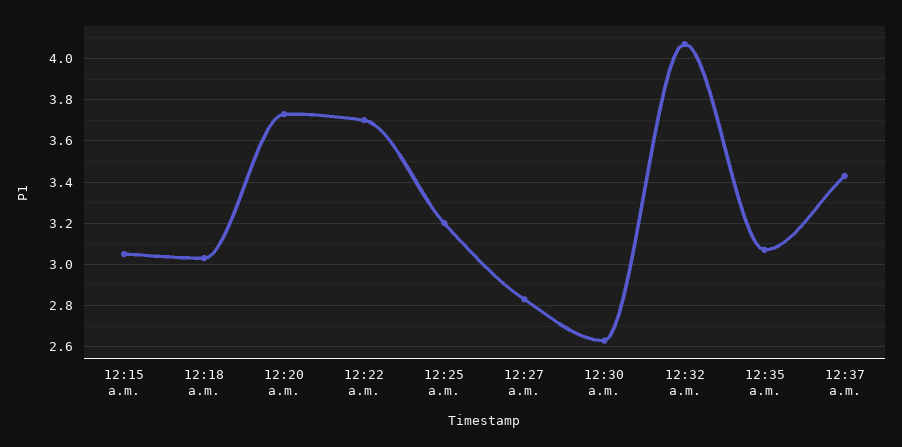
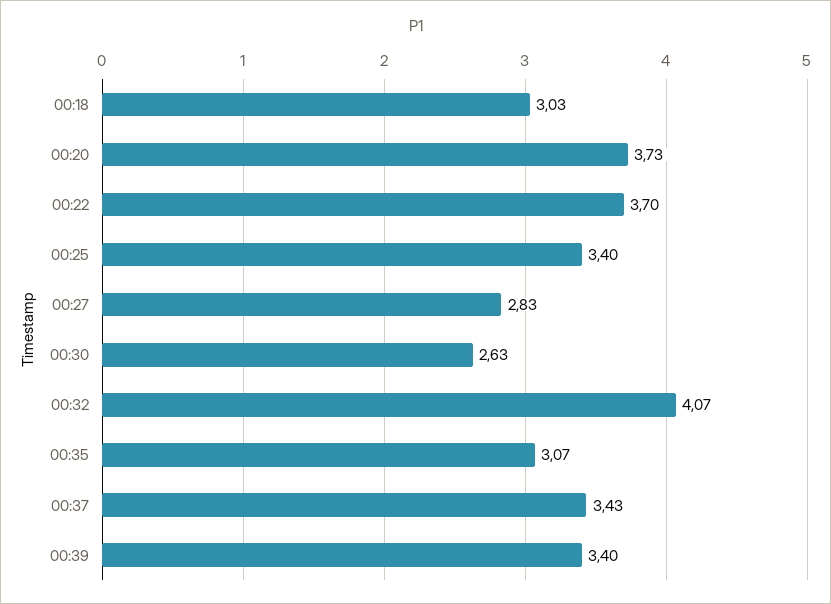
12:15 a.m.: 3.05 -> none
12:25 a.m.: 3.2 -> 3.4
00:39: none -> 3.4

